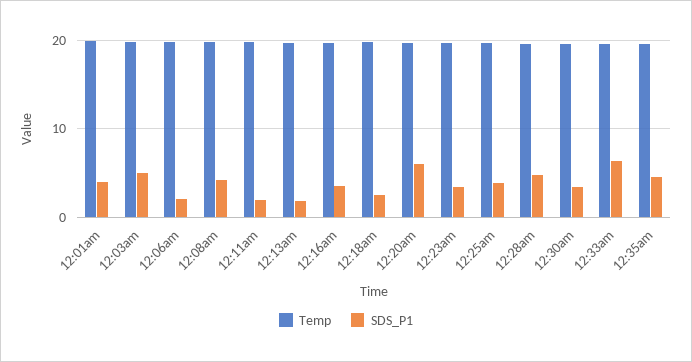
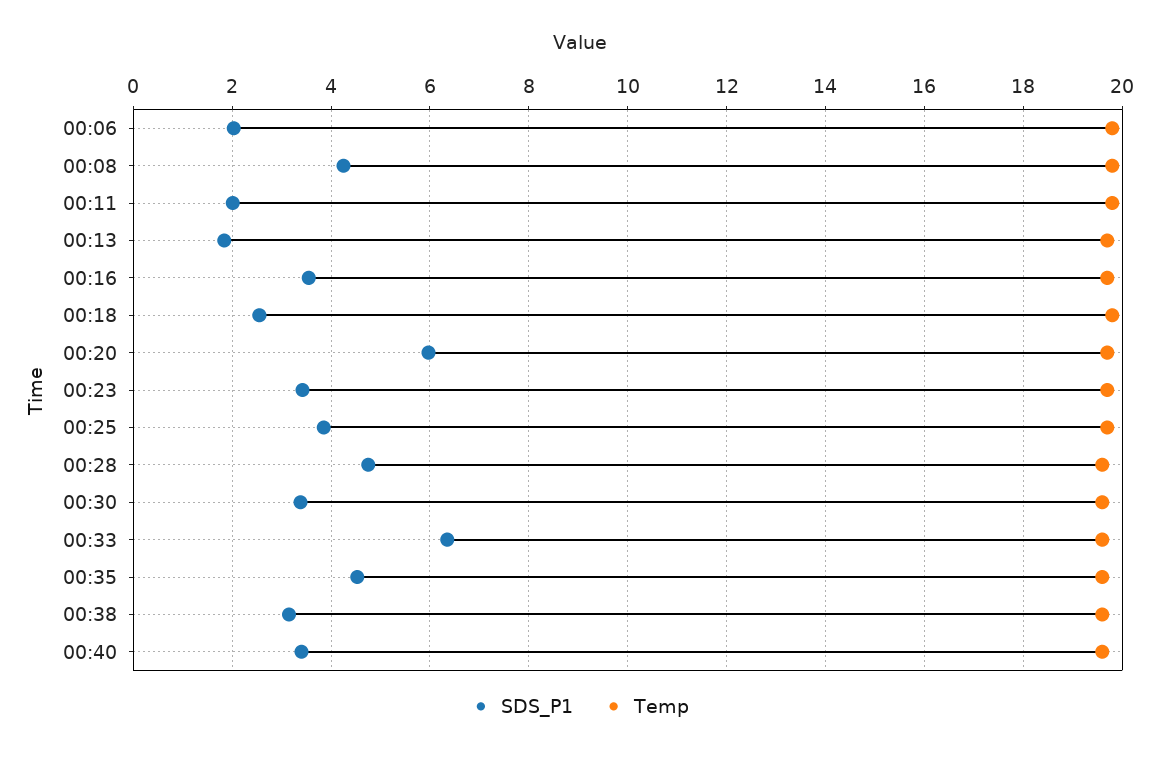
Temp, 12:01am: 20 -> none
SDS_P1, 12:01am: 4 -> none
Temp, 12:03am: 20 -> none
SDS_P1, 12:03am: 5 -> none
SDS_P1, 00:38: none -> 3.2
Temp, 00:38: none -> 19.6
SDS_P1, 00:40: none -> 3.4
Temp, 00:40: none -> 19.6

